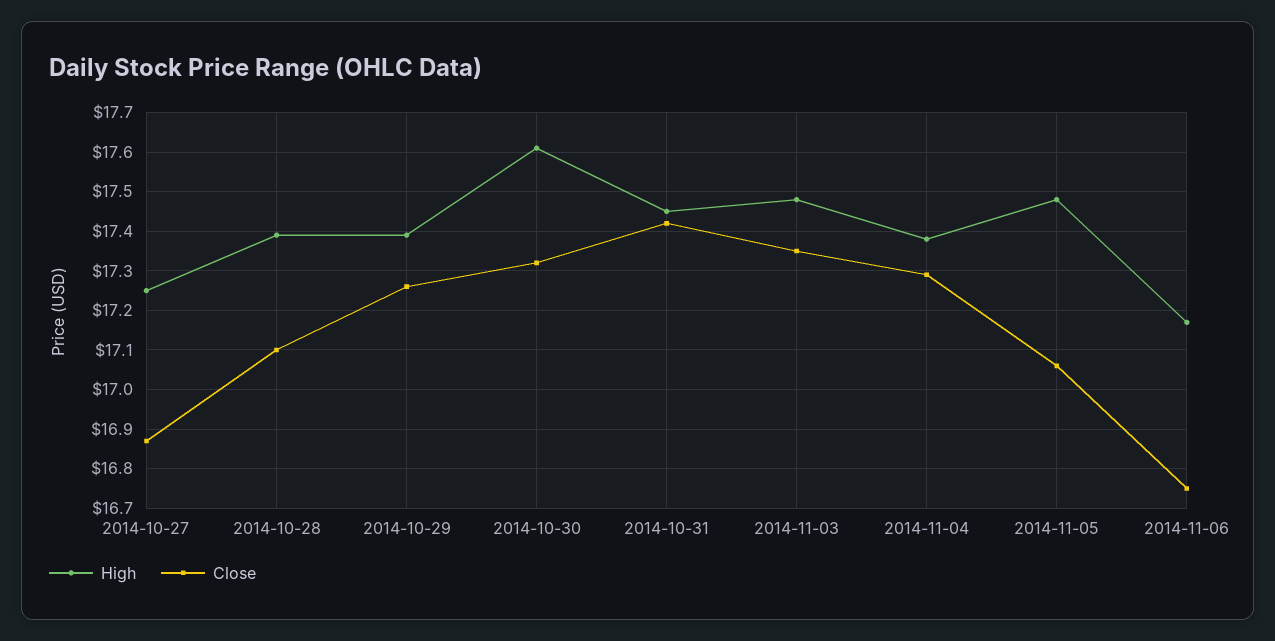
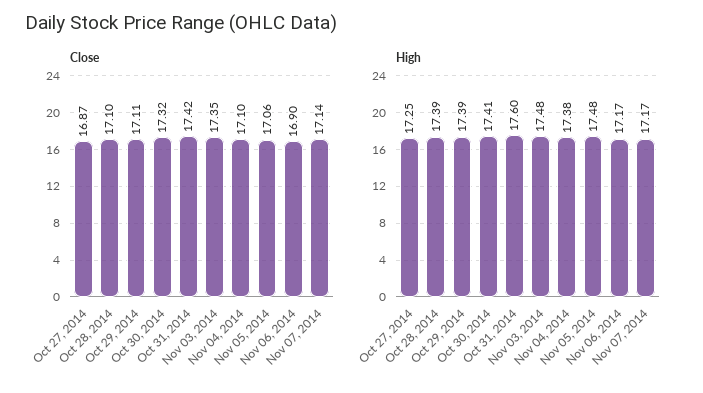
Close, 2014-10-29: 17.25 -> 17.11
High, 2014-10-30: 17.6 -> 17.41
High, 2014-10-31: 17.45 -> 17.6
Close, 2014-11-04: 17.3 -> 17.1
Close, 2014-11-06: 16.75 -> 16.9
Close, Nov 07, 2014: none -> 17.14
High, Nov 07, 2014: none -> 17.17

